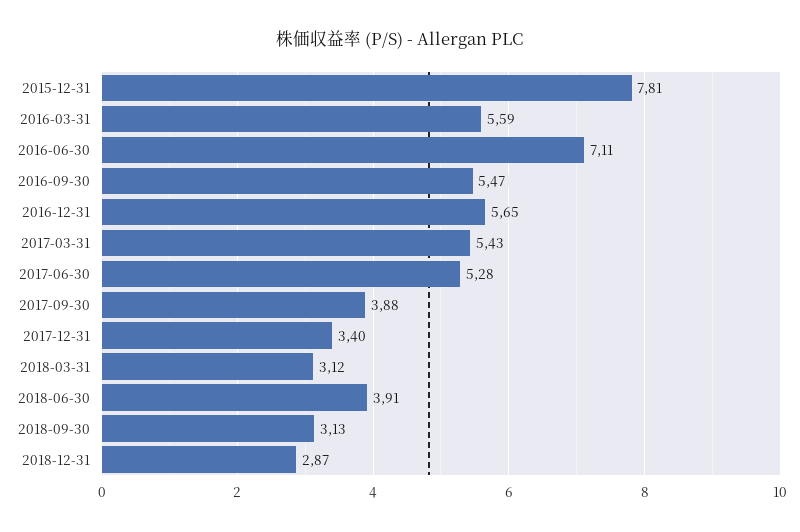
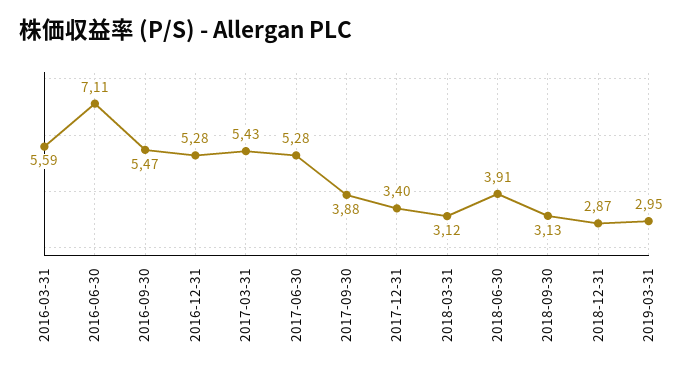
2015-12-31: 7.81 -> none
2016-12-31: 5.65 -> 5.28
2019-03-31: none -> 2.95

